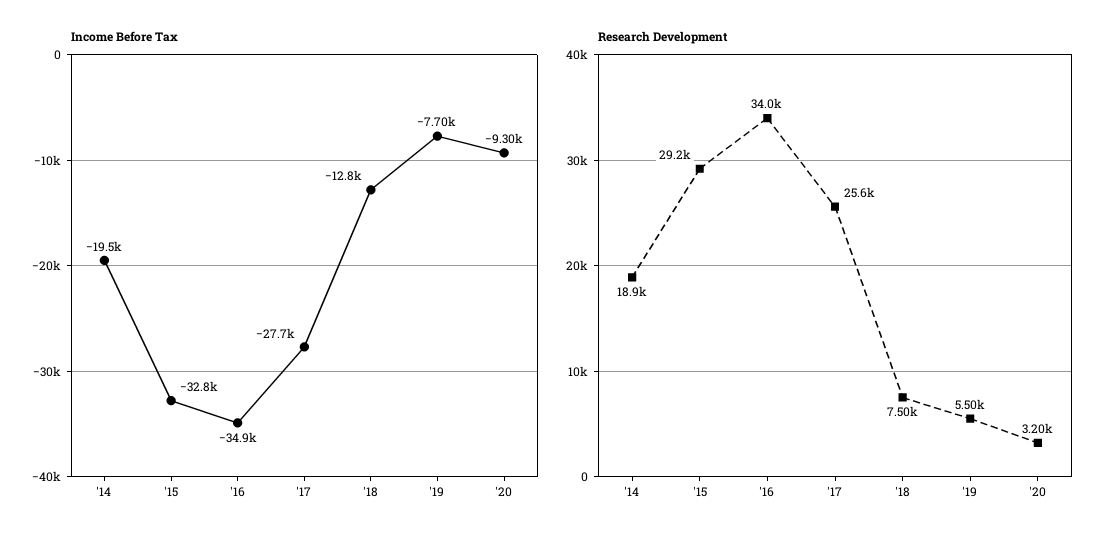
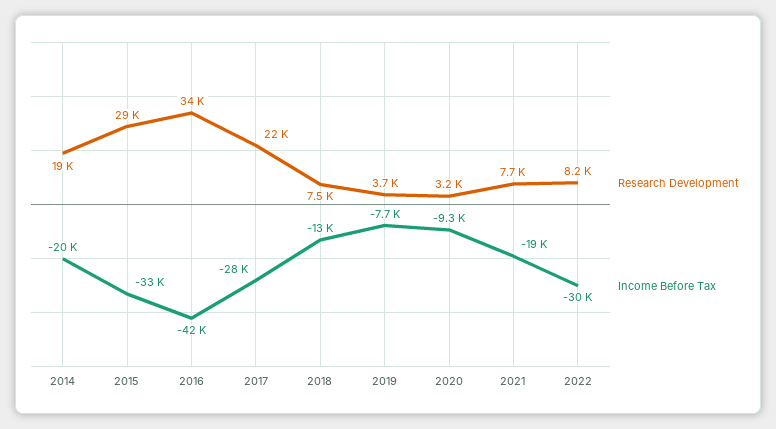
Income Before Tax, '16: -34900 -> -42000
Research Development, '17: 25600 -> 22000
Research Development, '19: 5500 -> 3700
Research Development, 2021: none -> 7700
Income Before Tax, 2021: none -> -19000
Research Development, 2022: none -> 8200
Income Before Tax, 2022: none -> -30000

